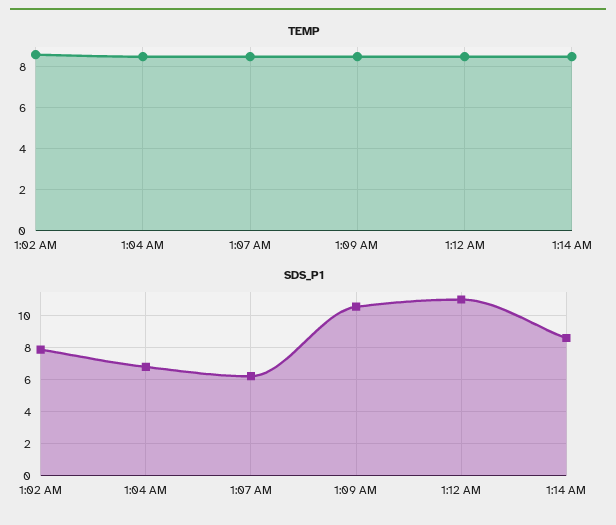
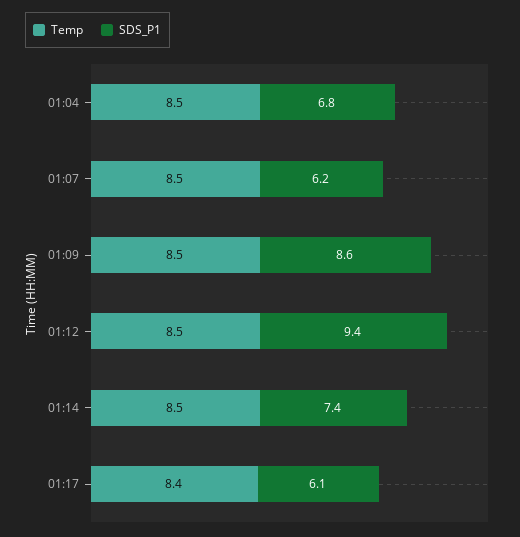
TEMP, 1:02 AM: 8.5 -> none
SDS_P1, 1:02 AM: 8 -> none
SDS_P1, 1:09 AM: 10.5 -> 8.6
SDS_P1, 1:12 AM: 11 -> 9.4
SDS_P1, 1:14 AM: 8.5 -> 7.4
TEMP, 01:17: none -> 8.4
SDS_P1, 01:17: none -> 6.1

